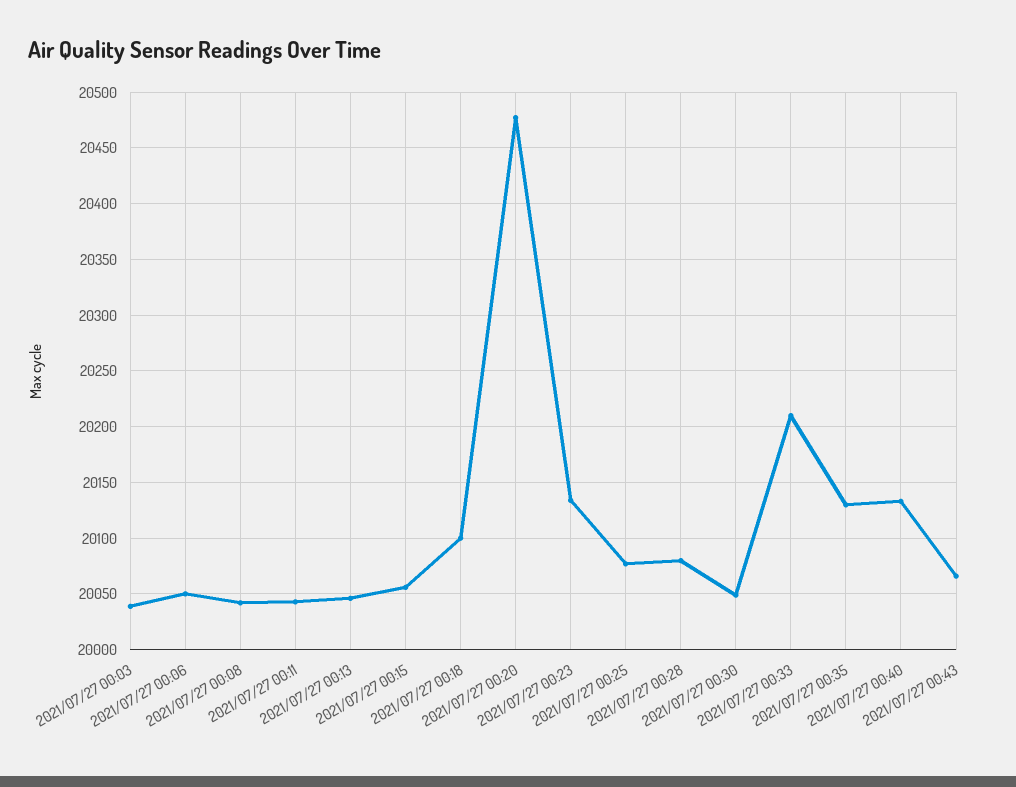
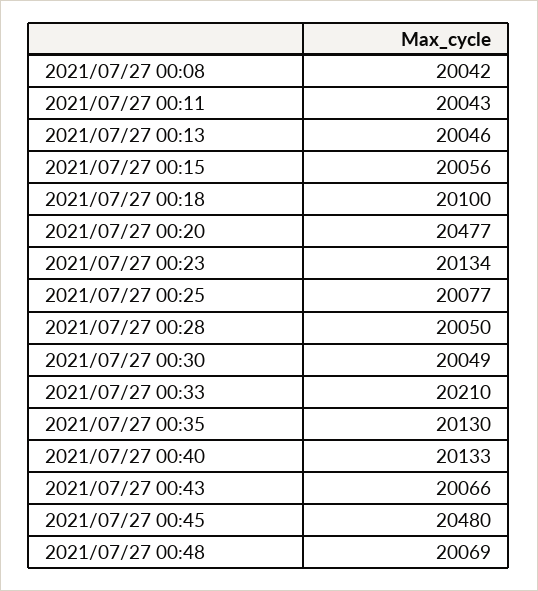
2021/07/27 00:03: 20040 -> none
2021/07/27 00:06: 20050 -> none
2021/07/27 00:28: 20080 -> 20050
2021/07/27 00:45: none -> 20480
2021/07/27 00:48: none -> 20069

